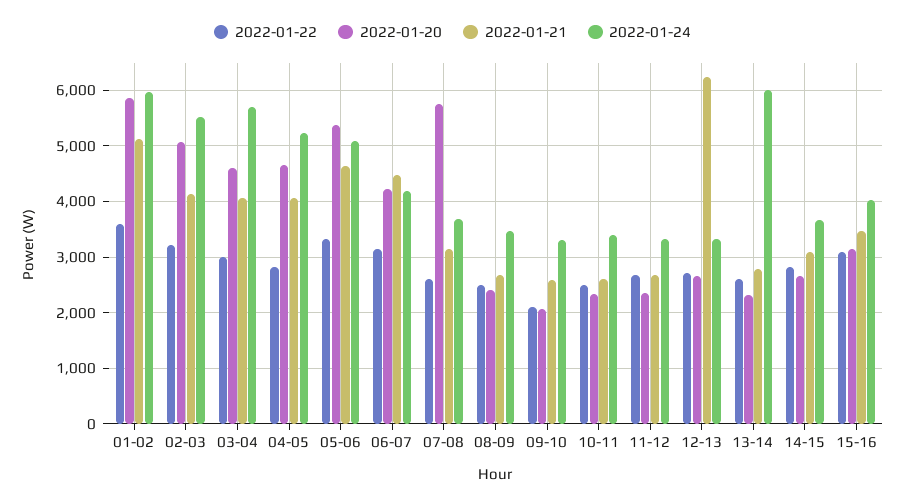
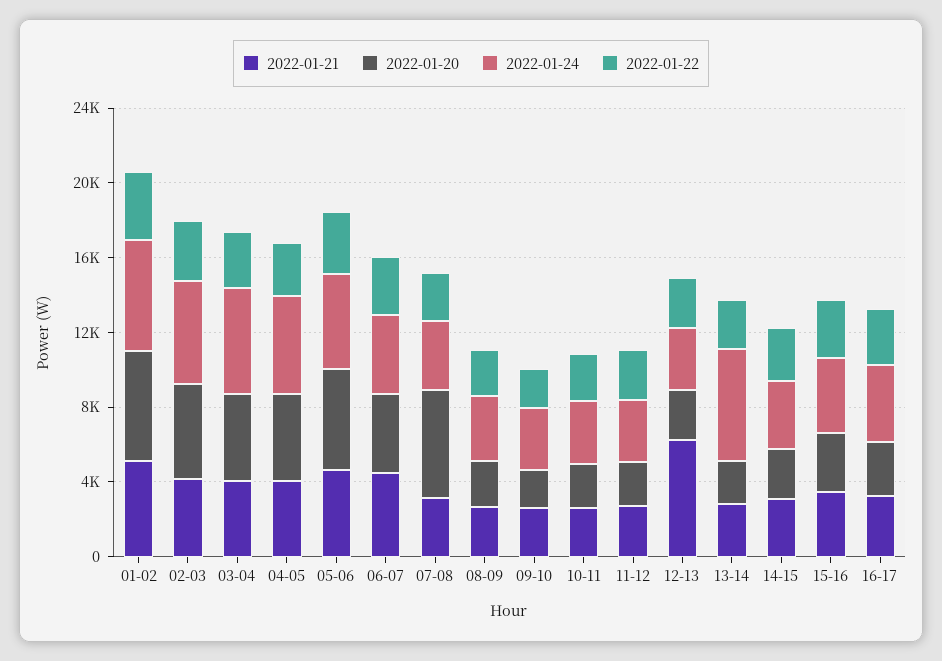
2022-01-21, 16-17: none -> 3000
2022-01-20, 16-17: none -> 3000
2022-01-24, 16-17: none -> 4000
2022-01-22, 16-17: none -> 3000

